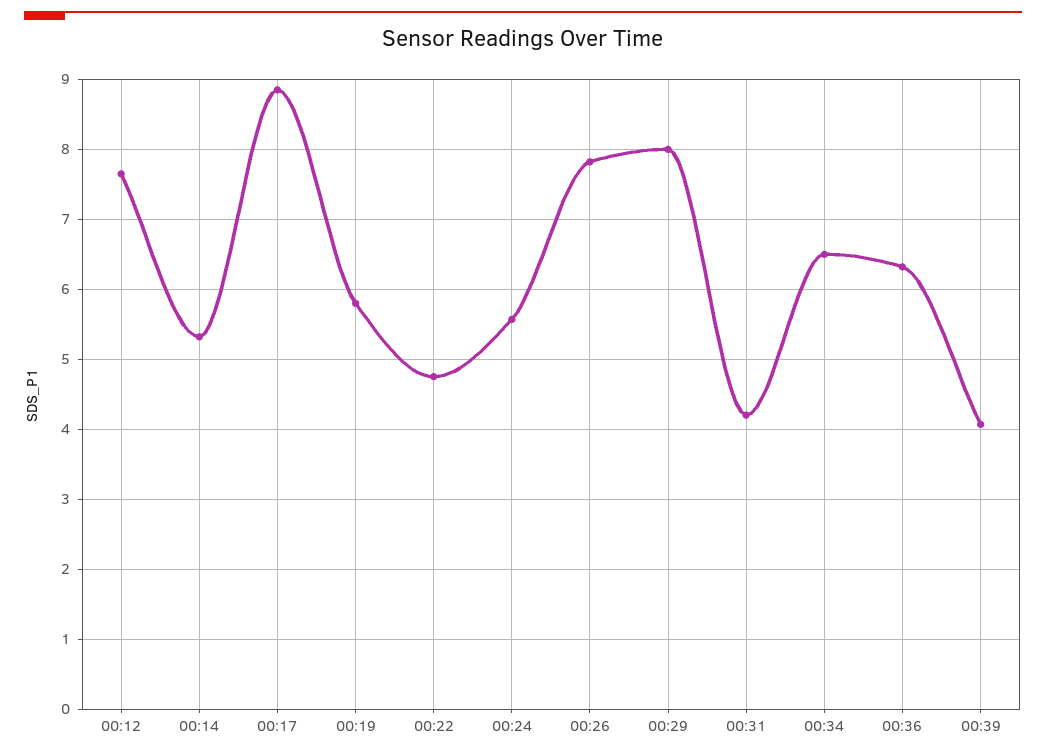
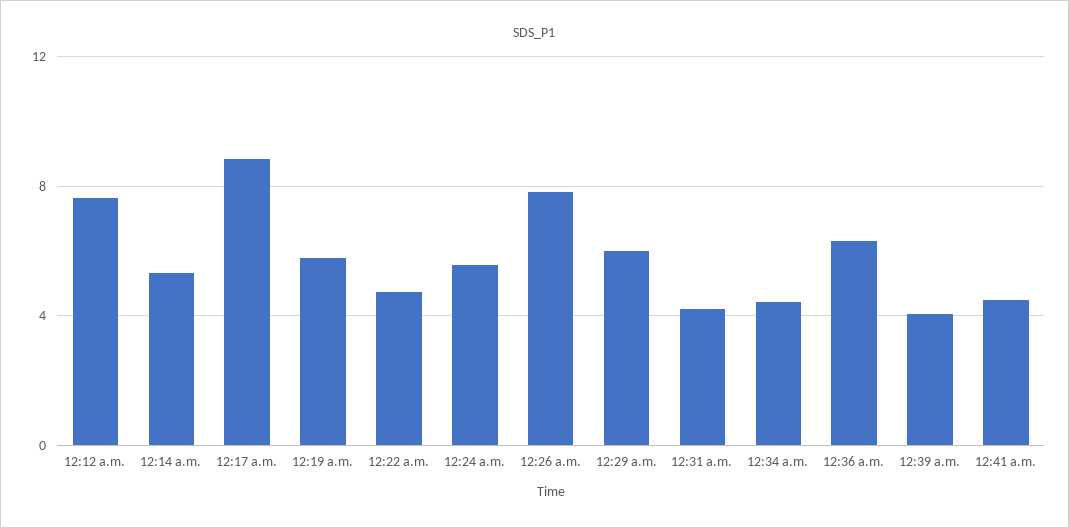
00:29: 8 -> 6
00:34: 6.5 -> 4.5
12:41 a.m.: none -> 4.5

